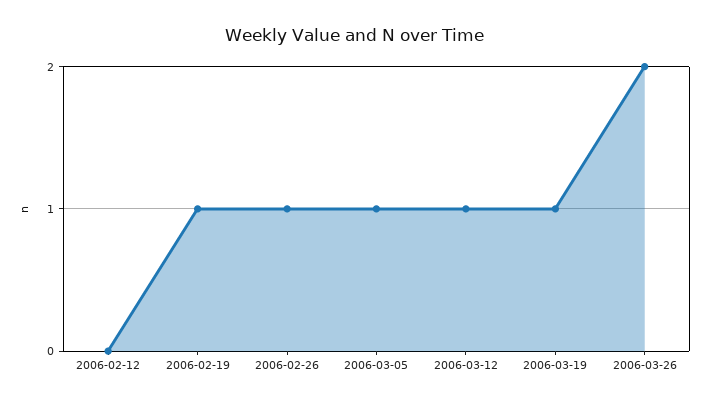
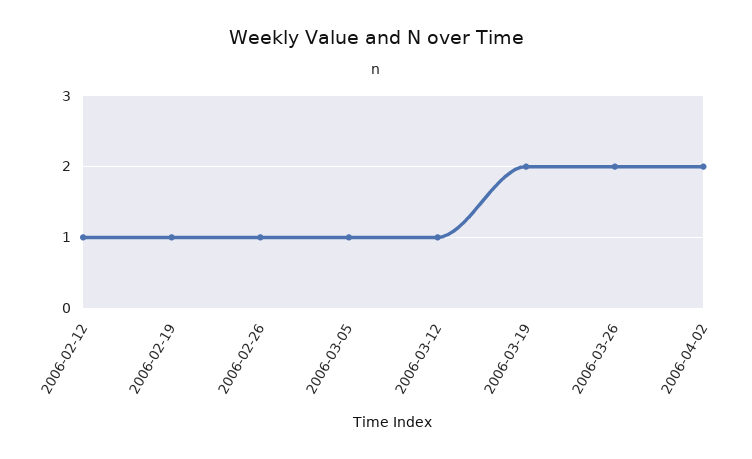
2006-02-12: 0 -> 1
2006-03-19: 1 -> 2
2006-04-02: none -> 2

